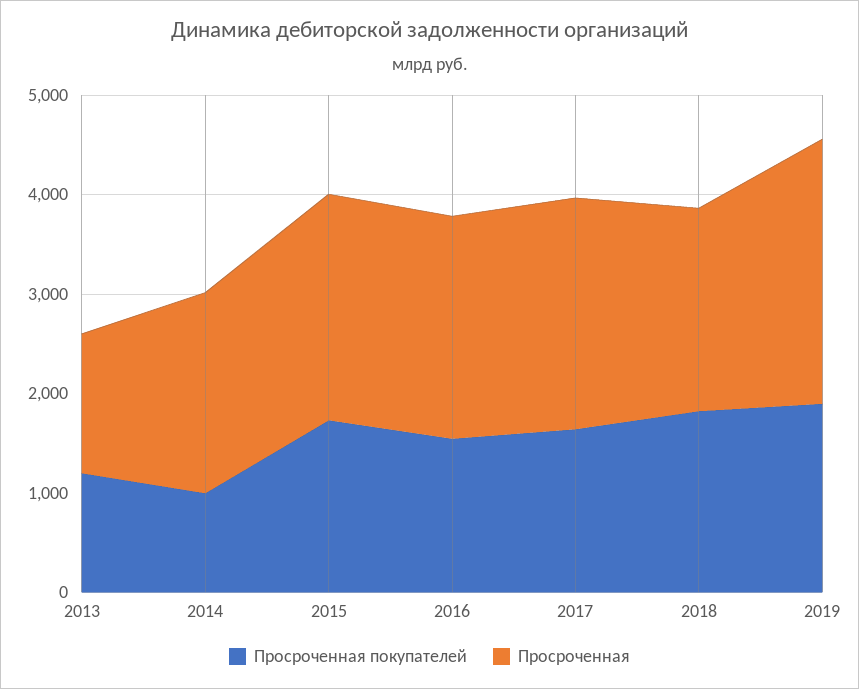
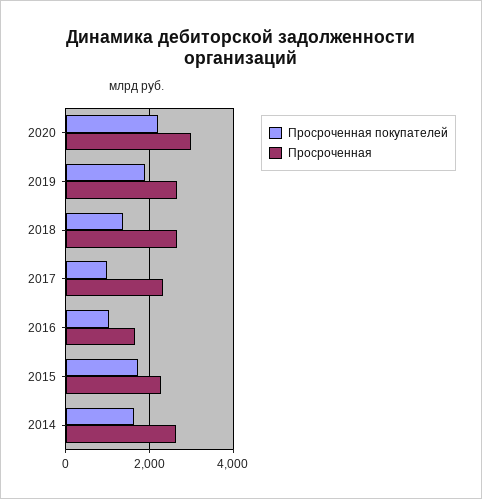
Просроченная покупателей, 2013: 1200 -> none
Просроченная, 2013: 1400 -> none
Просроченная покупателей, 2014: 1000 -> 1600
Просроченная, 2014: 2000 -> 2600
Просроченная покупателей, 2016: 1600 -> 1000
Просроченная, 2016: 2200 -> 1600
Просроченная покупателей, 2017: 1600 -> 1000
Просроченная покупателей, 2018: 1800 -> 1400
Просроченная, 2018: 2000 -> 2600
Просроченная покупателей, 2020: none -> 2200
Просроченная, 2020: none -> 3000

